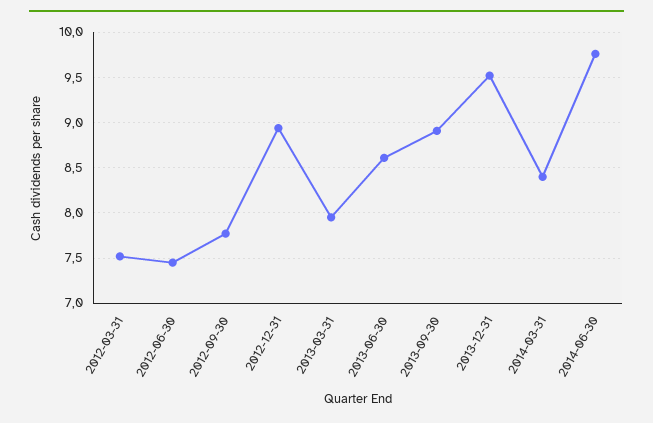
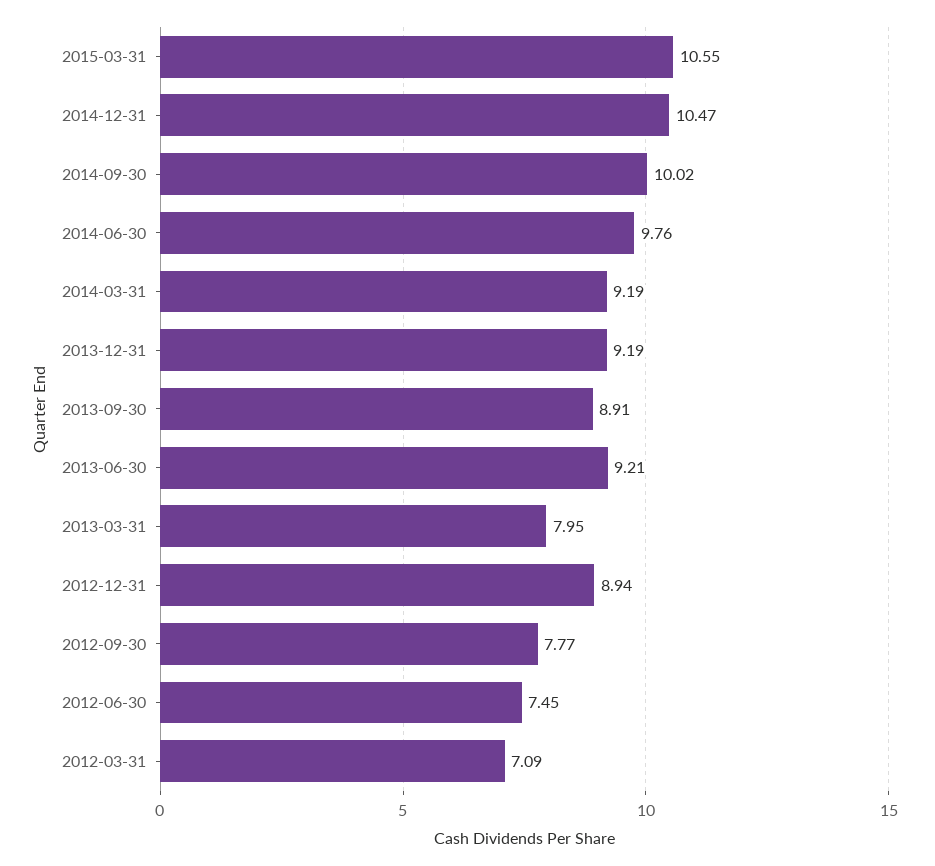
2012-03-31: 7.5 -> 7.09
2013-06-30: 8.6 -> 9.21
2013-12-31: 9.5 -> 9.19
2014-03-31: 8.4 -> 9.19
2015-03-31: none -> 10.55
2014-12-31: none -> 10.47
2014-09-30: none -> 10.02

